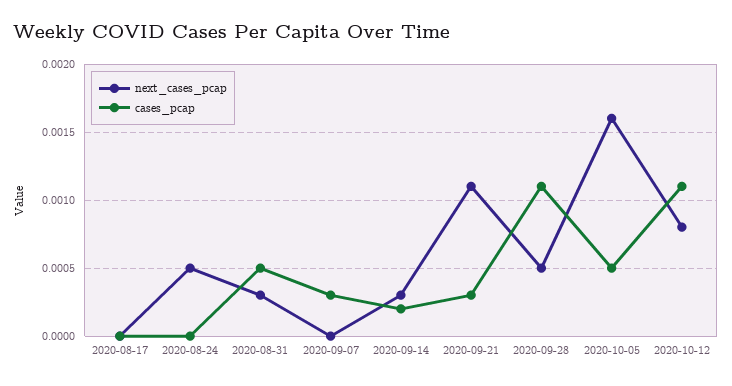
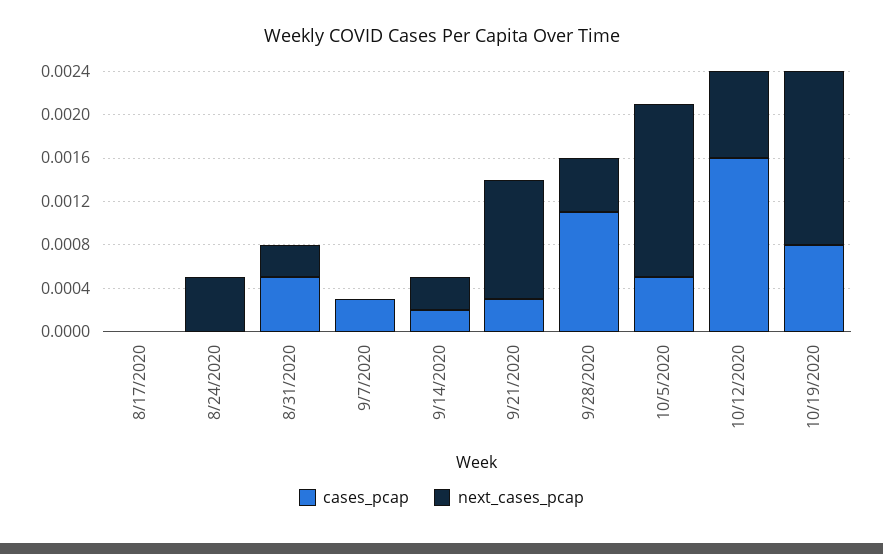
cases_pcap, 2020-10-12: 0.0011 -> 0.0016
cases_pcap, 10/19/2020: none -> 0.0008
next_cases_pcap, 10/19/2020: none -> 0.0016

